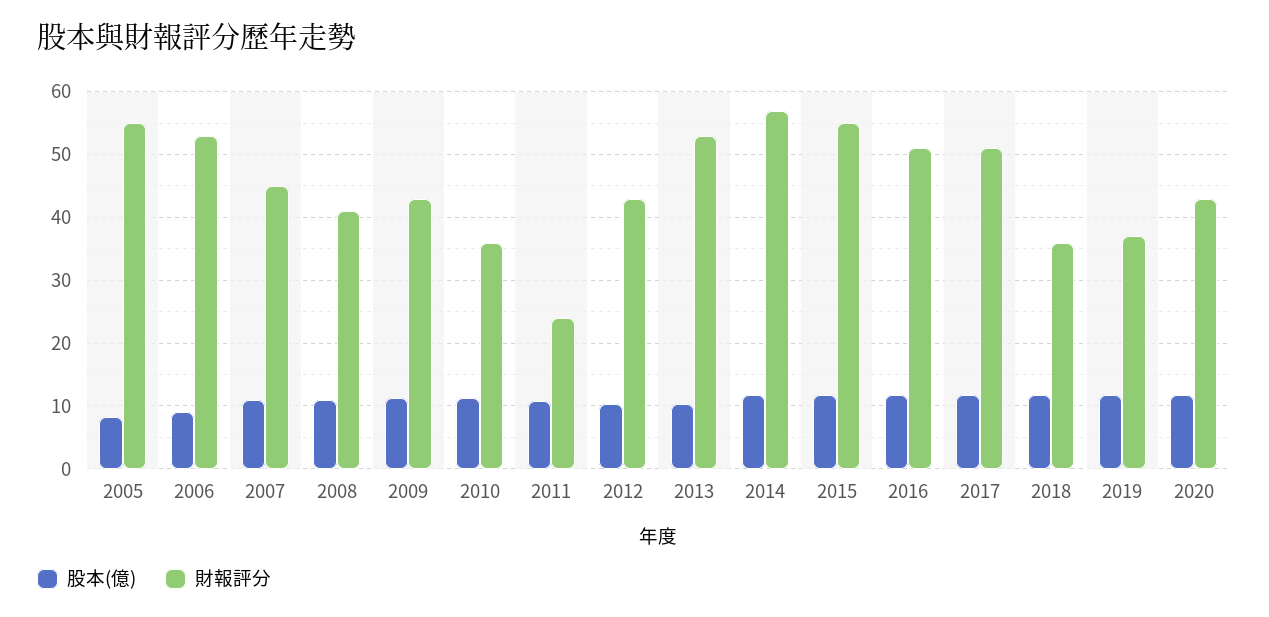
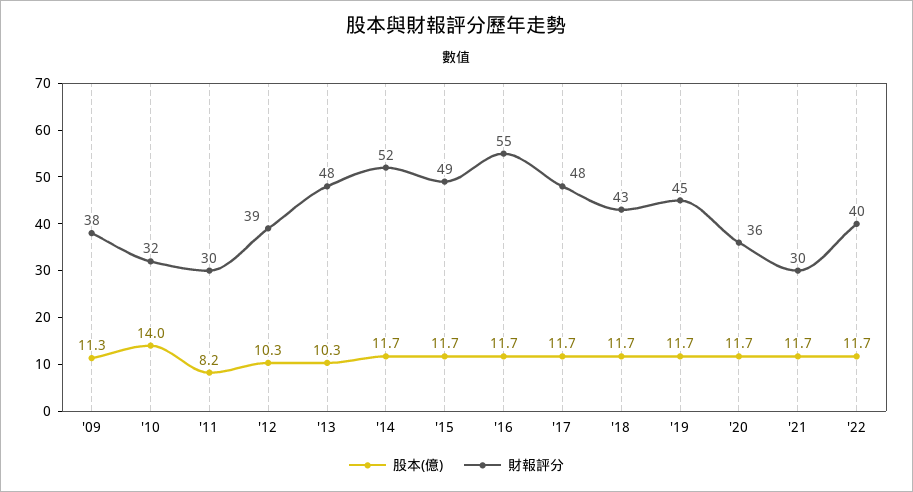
股本(億), 2005: 8 -> none
財報評分, 2005: 55 -> none
股本(億), 2006: 9 -> none
財報評分, 2006: 53 -> none
股本(億), 2007: 11 -> none
財報評分, 2007: 45 -> none
股本(億), 2008: 11 -> none
財報評分, 2008: 41 -> none
財報評分, 2009: 43 -> 38
股本(億), 2010: 11 -> 14
財報評分, 2010: 36 -> 32
股本(億), 2011: 11 -> 8.2
財報評分, 2011: 24 -> 30
財報評分, 2012: 43 -> 39
財報評分, 2013: 53 -> 48
財報評分, 2014: 57 -> 52
財報評分, 2015: 55 -> 49
財報評分, 2016: 51 -> 55
財報評分, 2017: 51 -> 48
財報評分, 2018: 36 -> 43
財報評分, 2019: 37 -> 45
財報評分, 2020: 43 -> 36
股本(億), '21: none -> 11.7
財報評分, '21: none -> 30
股本(億), '22: none -> 11.7
財報評分, '22: none -> 40

